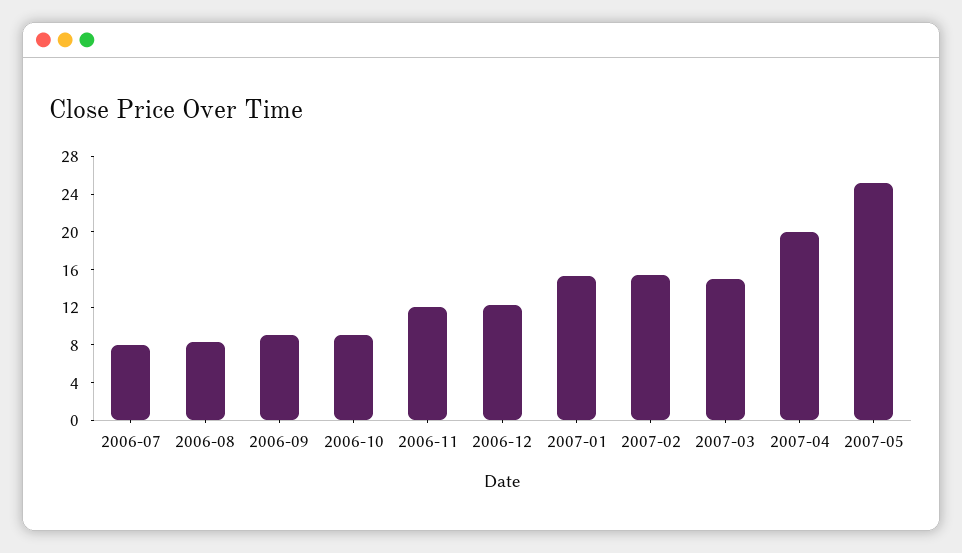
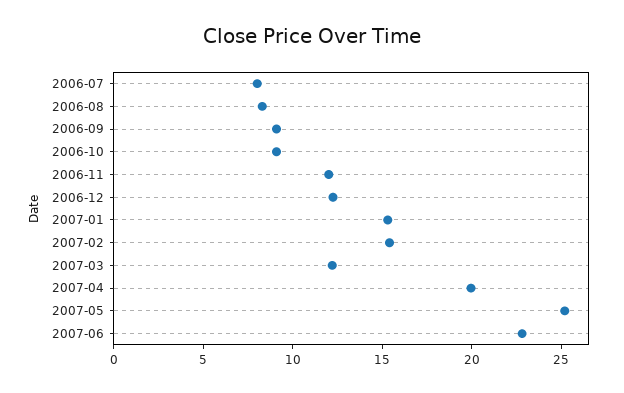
2007-03: 15 -> 12
2007-06: none -> 23

